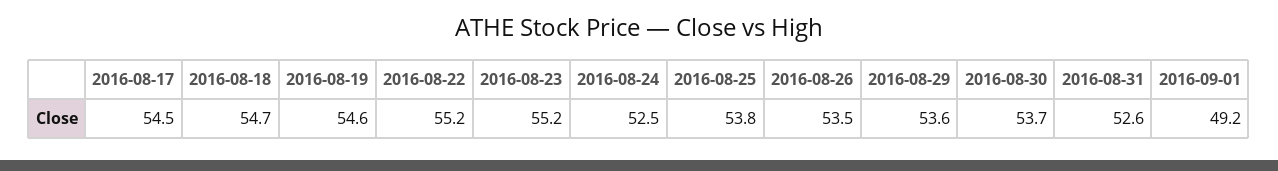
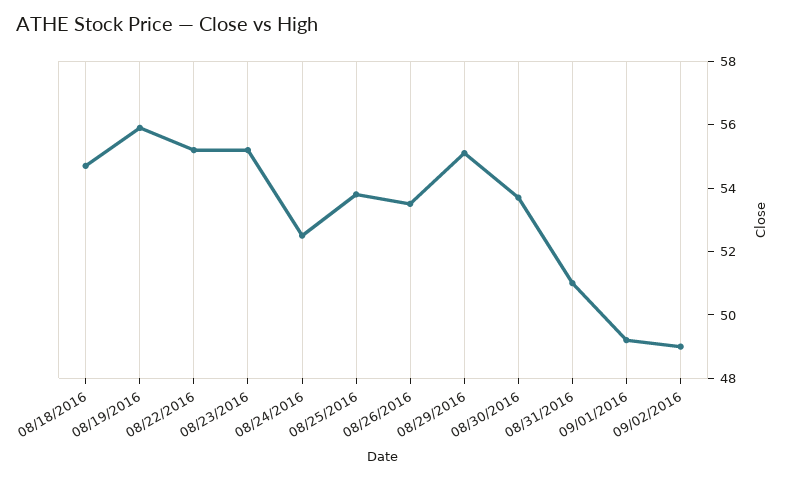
2016-08-17: 54.5 -> none
2016-08-19: 54.6 -> 56
2016-08-29: 53.6 -> 55
2016-08-31: 52.6 -> 51
09/02/2016: none -> 49

